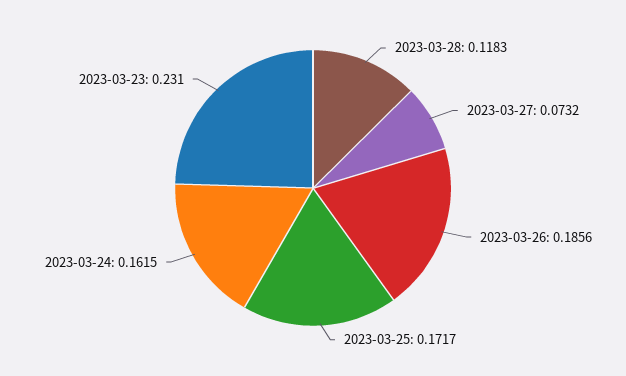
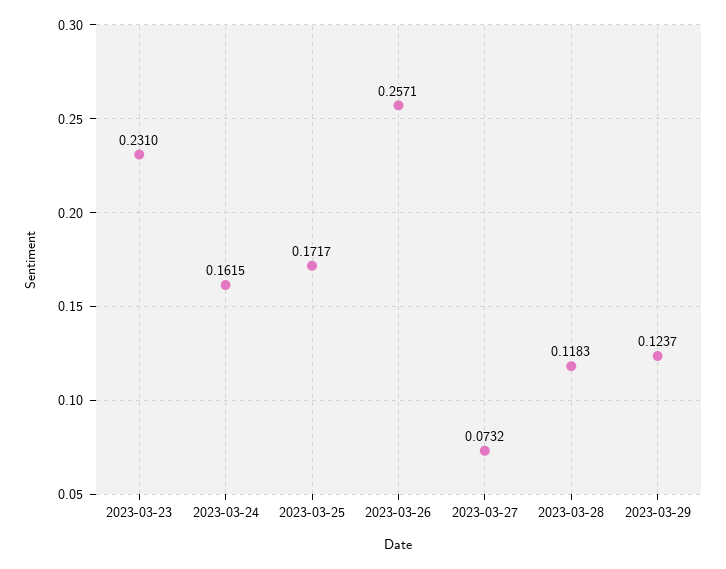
2023-03-26: 0.1856 -> 0.2571
2023-03-29: none -> 0.1237

